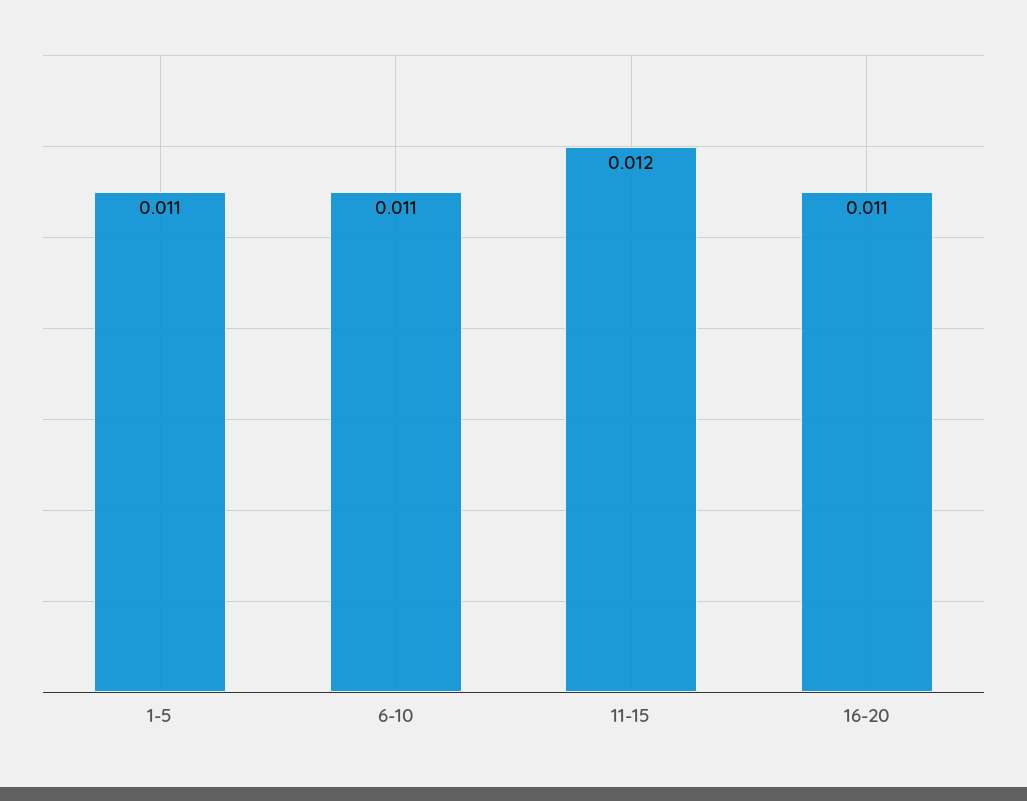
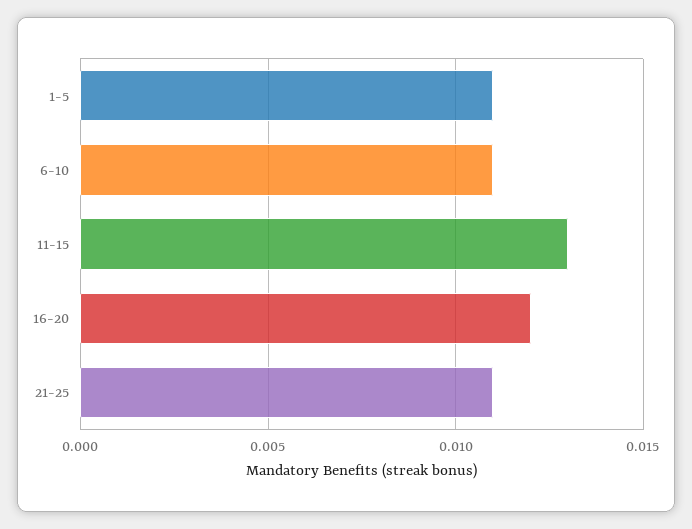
11-15: 0.012 -> 0.013
16-20: 0.011 -> 0.012
21-25: none -> 0.011

